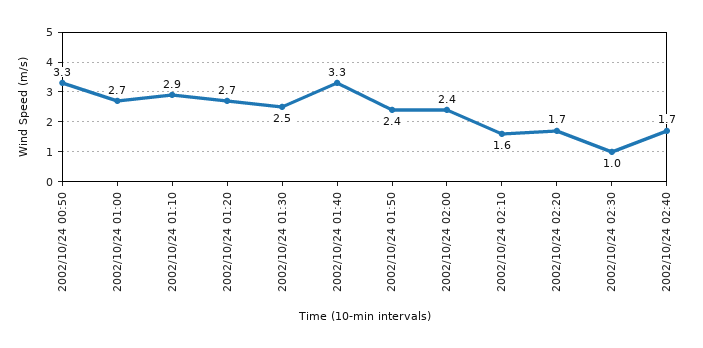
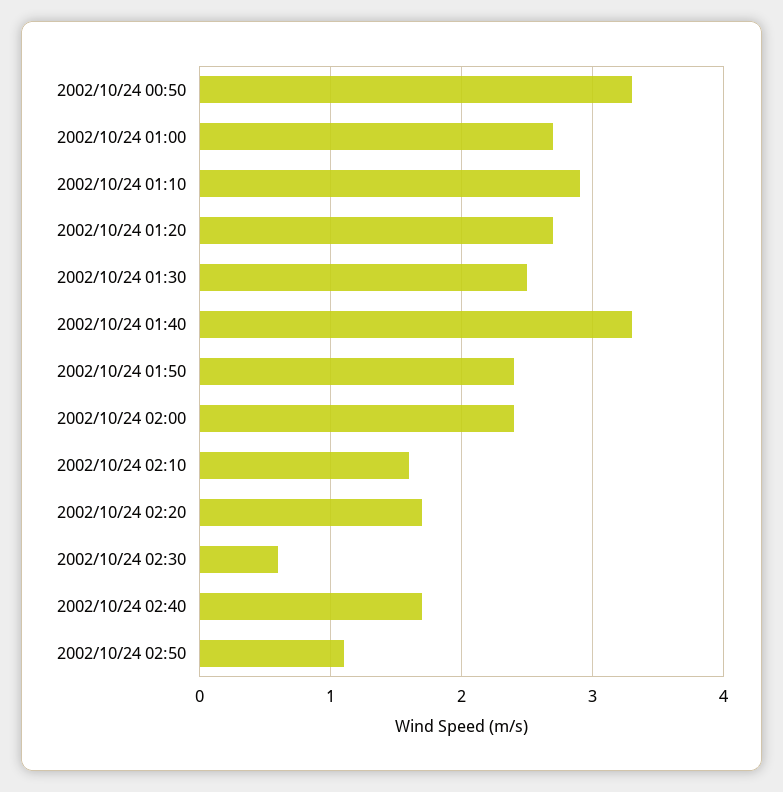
2002/10/24 02:30: 1 -> 0.6
2002/10/24 02:50: none -> 1.1

